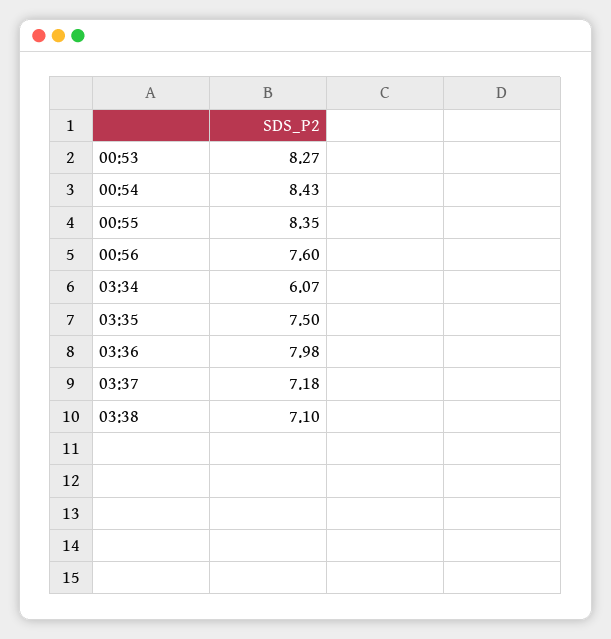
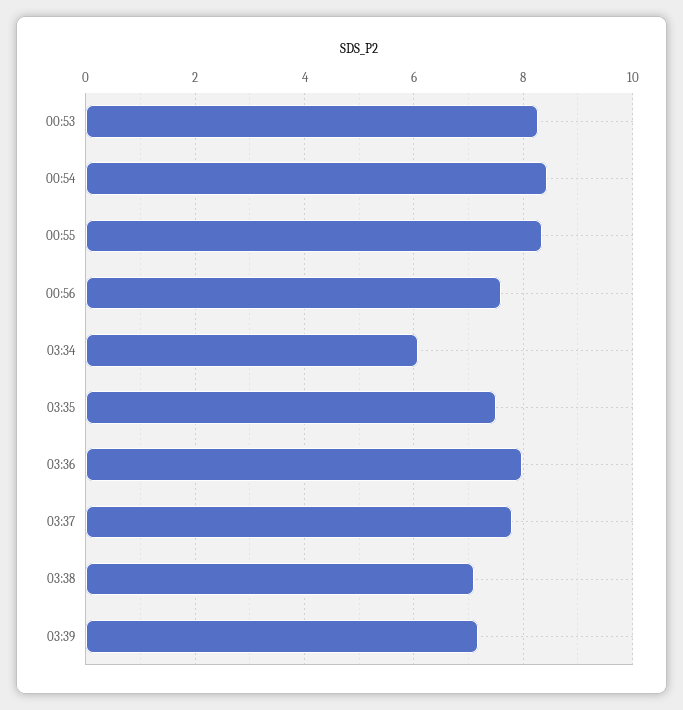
03:37: 7.18 -> 7.8
03:39: none -> 7.2

